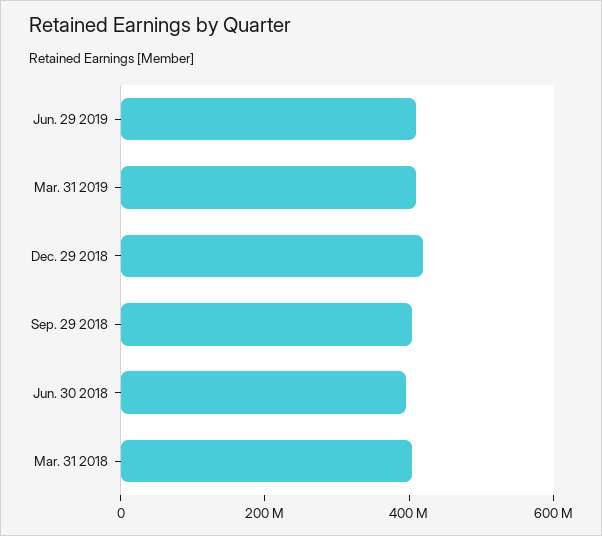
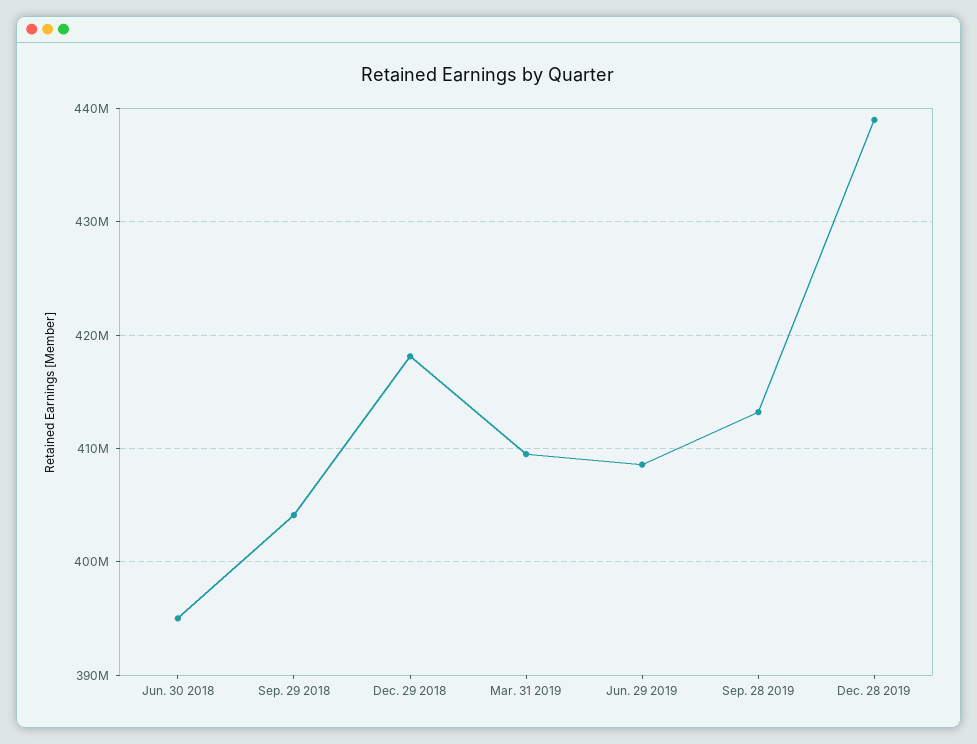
Mar. 31 2018: 400000000 -> none
Sep. 28 2019: none -> 413000000
Dec. 28 2019: none -> 439000000

